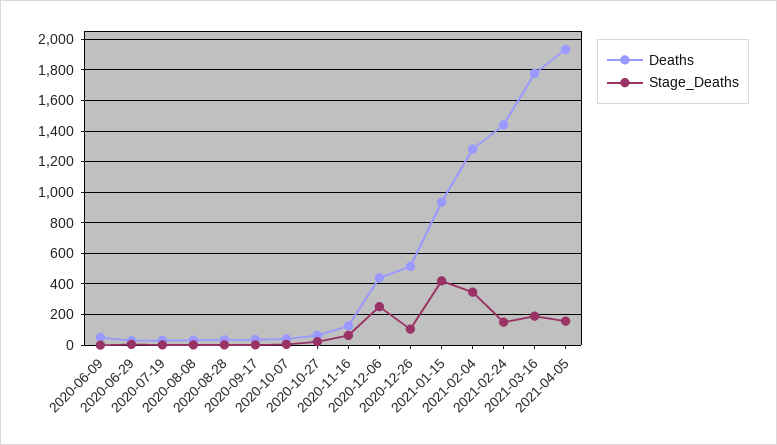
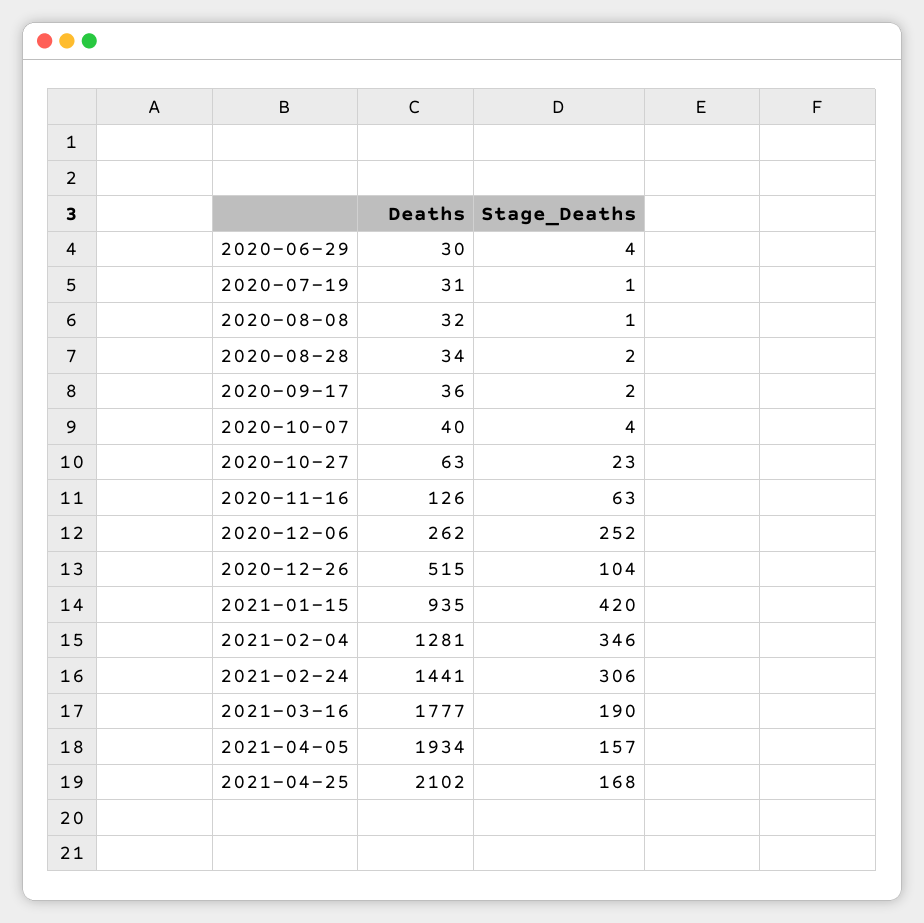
Deaths, 2020-06-09: 50 -> none
Stage_Deaths, 2020-06-09: 0 -> none
Deaths, 2020-12-06: 450 -> 262
Stage_Deaths, 2021-02-24: 150 -> 306
Deaths, 2021-04-25: none -> 2102
Stage_Deaths, 2021-04-25: none -> 168

